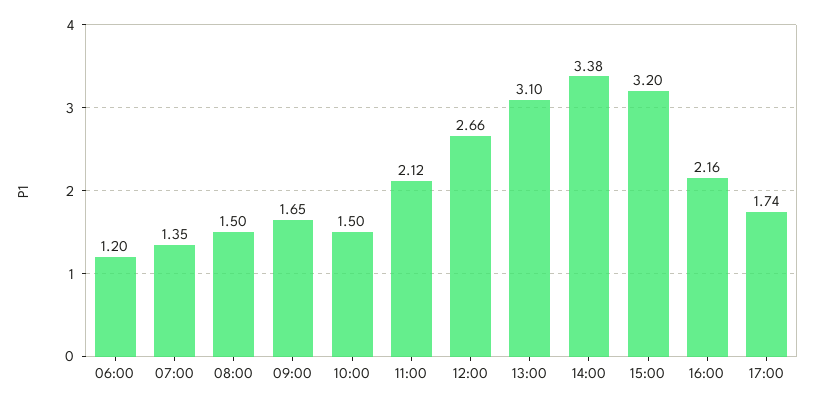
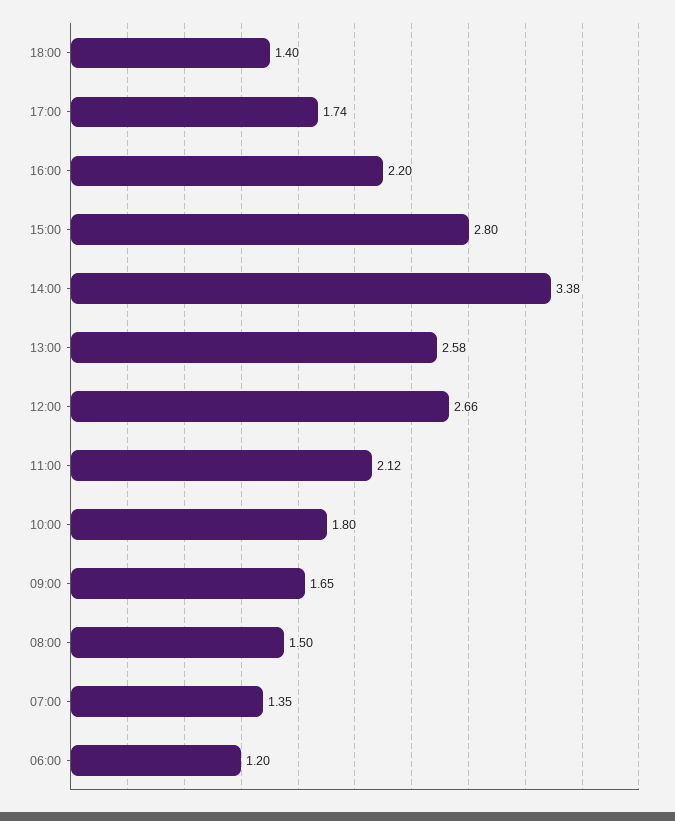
10:00: 1.5 -> 1.8
13:00: 3.1 -> 2.58
15:00: 3.2 -> 2.8
16:00: 2.16 -> 2.2
18:00: none -> 1.4

